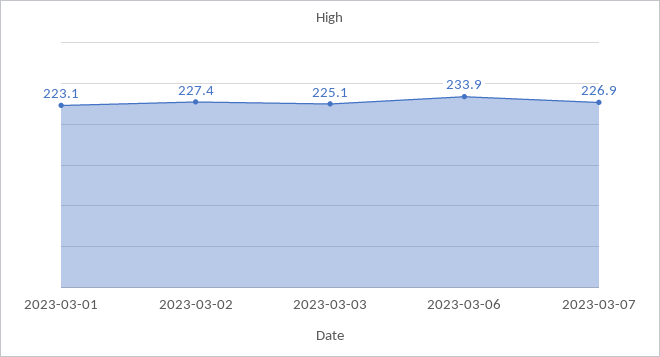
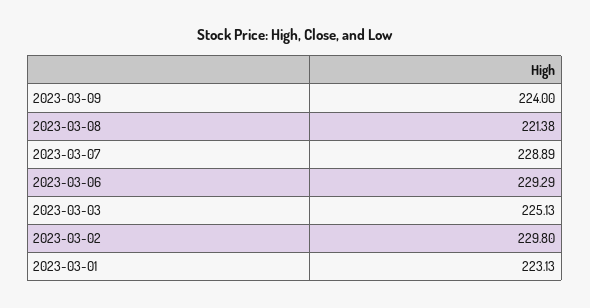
2023-03-02: 227.4 -> 229.8
2023-03-06: 233.9 -> 229.29
2023-03-07: 226.9 -> 228.89
2023-03-09: none -> 224
2023-03-08: none -> 221.38

